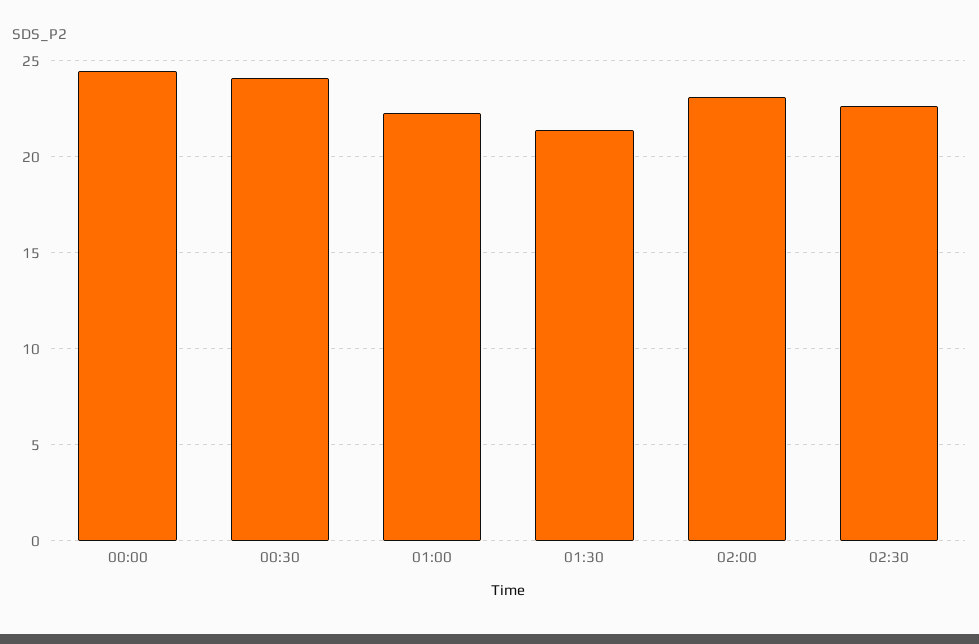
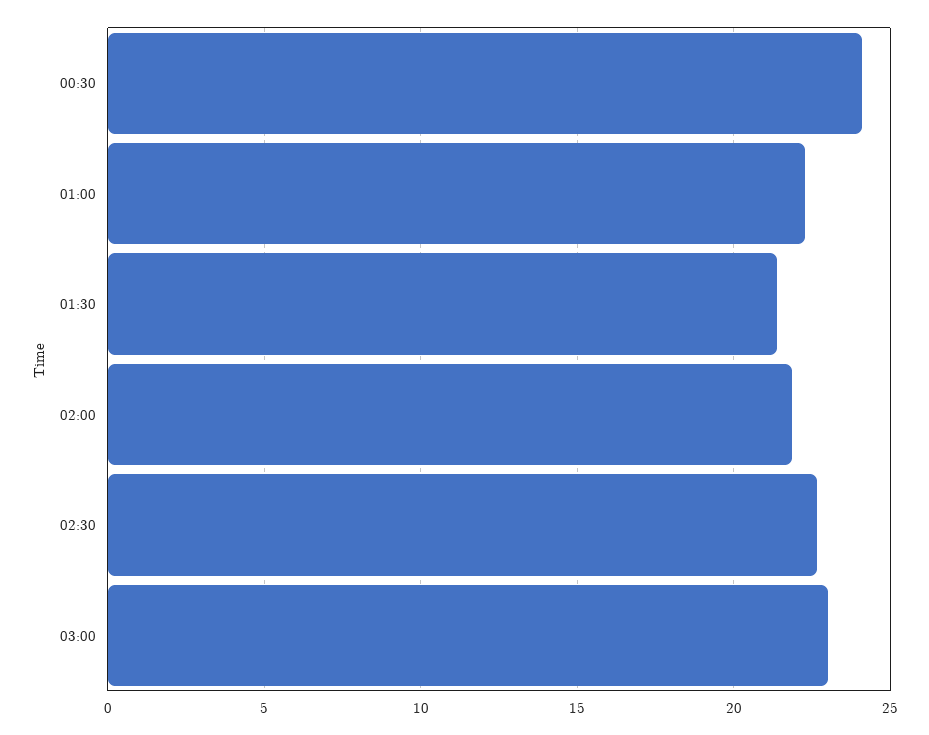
00:00: 24.5 -> none
02:00: 23 -> 22
03:00: none -> 23

